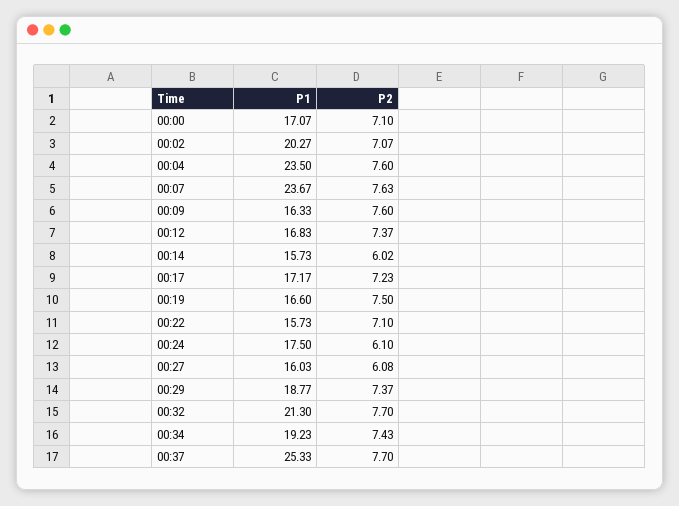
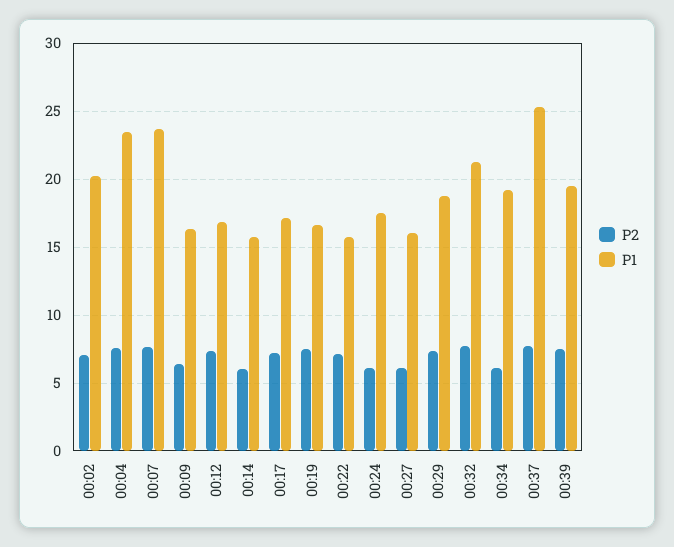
P1, 00:00: 17.07 -> none
P2, 00:00: 7.1 -> none
P2, 00:09: 7.6 -> 6.5
P2, 00:34: 7.43 -> 6
P2, 00:39: none -> 7.5
P1, 00:39: none -> 19.5

